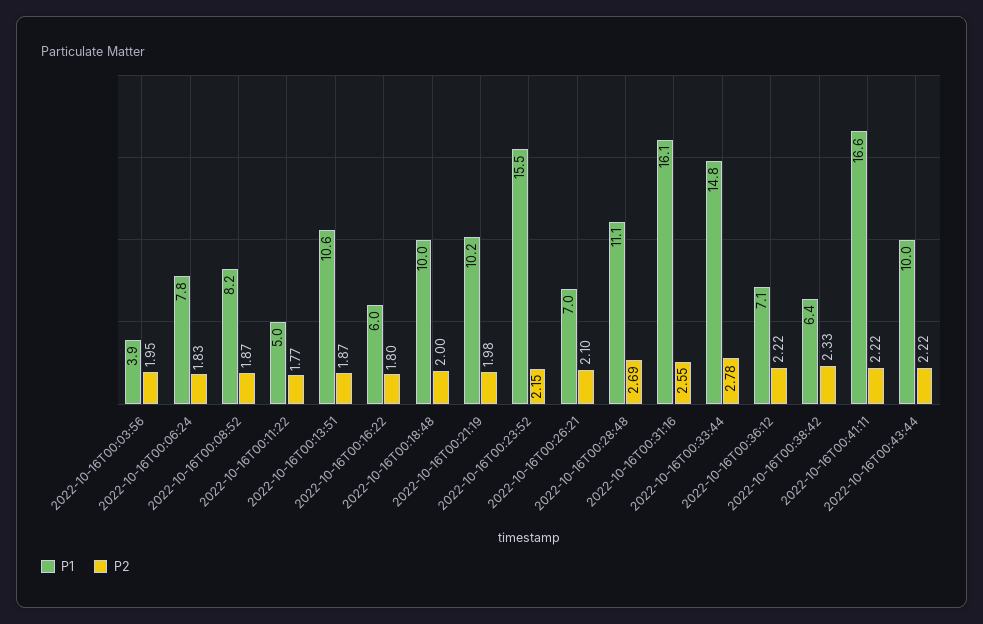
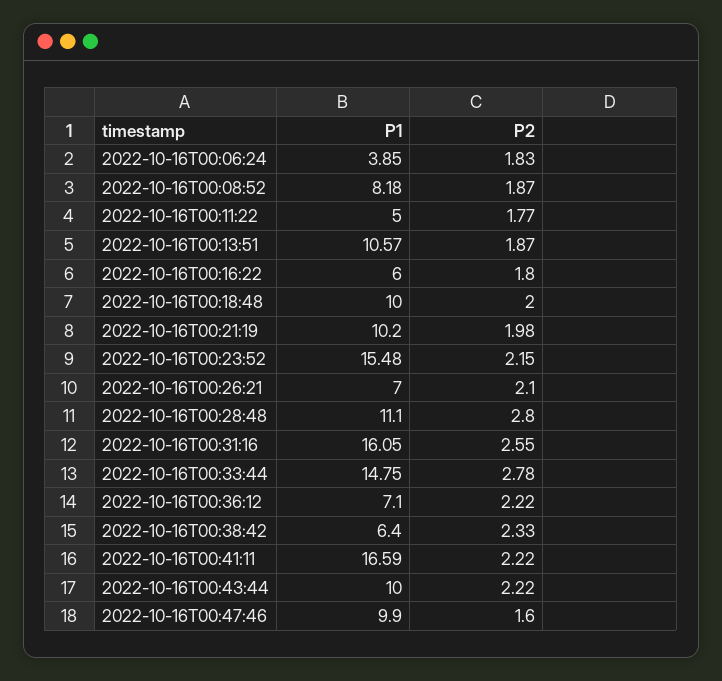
P1, 2022-10-16T00:03:56: 3.9 -> none
P2, 2022-10-16T00:03:56: 1.95 -> none
P1, 2022-10-16T00:06:24: 7.8 -> 3.85
P2, 2022-10-16T00:28:48: 2.69 -> 2.8
P1, 2022-10-16T00:47:46: none -> 9.9
P2, 2022-10-16T00:47:46: none -> 1.6

